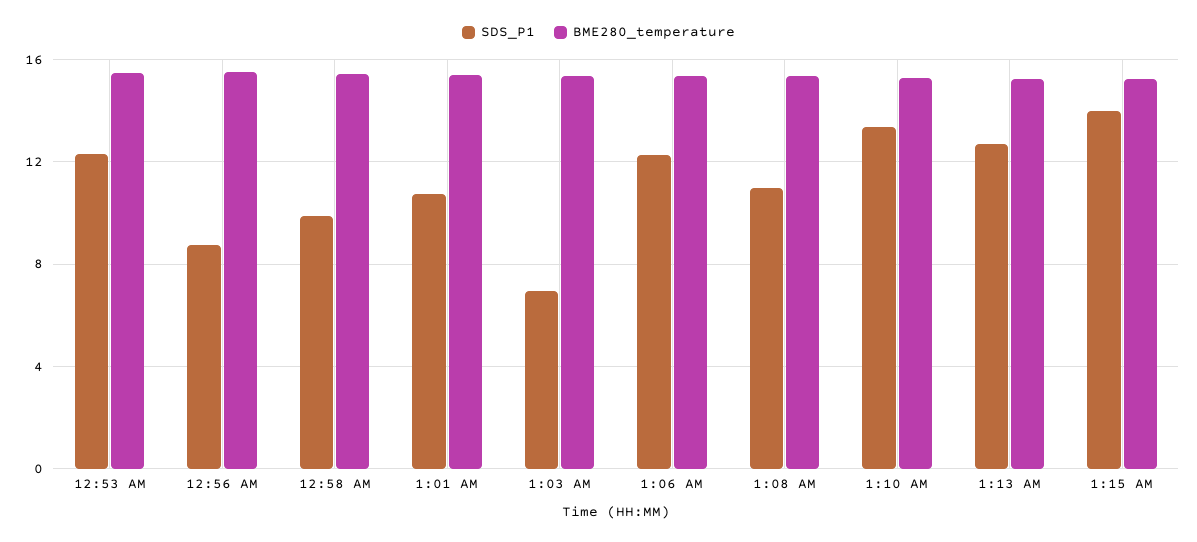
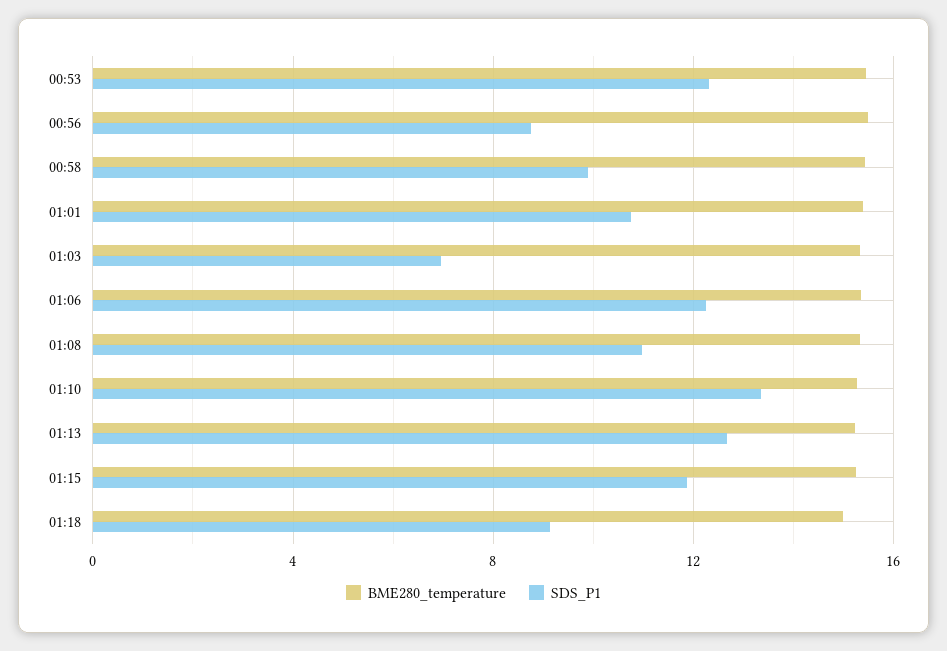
SDS_P1, 1:15 AM: 14 -> 12
BME280_temperature, 01:18: none -> 15
SDS_P1, 01:18: none -> 9

